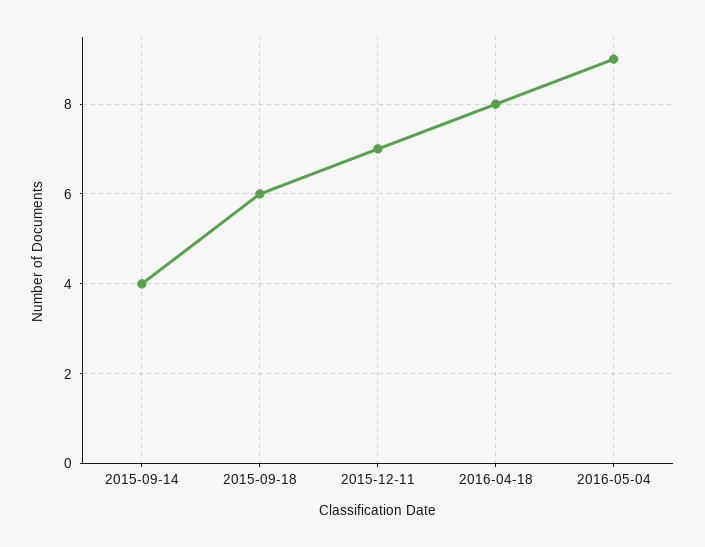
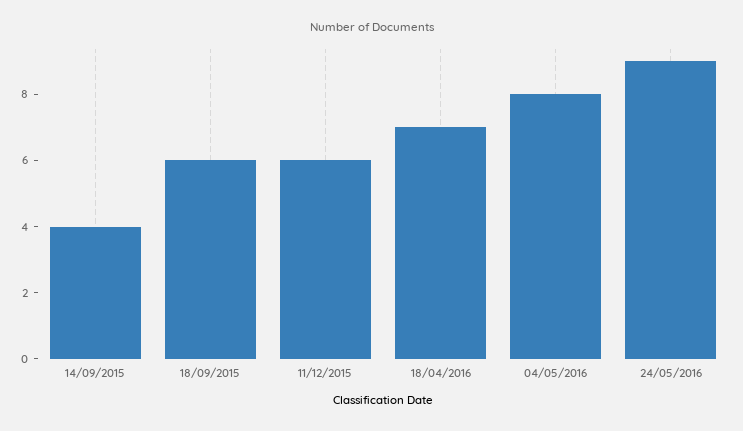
2015-12-11: 7 -> 6
2016-04-18: 8 -> 7
2016-05-04: 9 -> 8
24/05/2016: none -> 9

